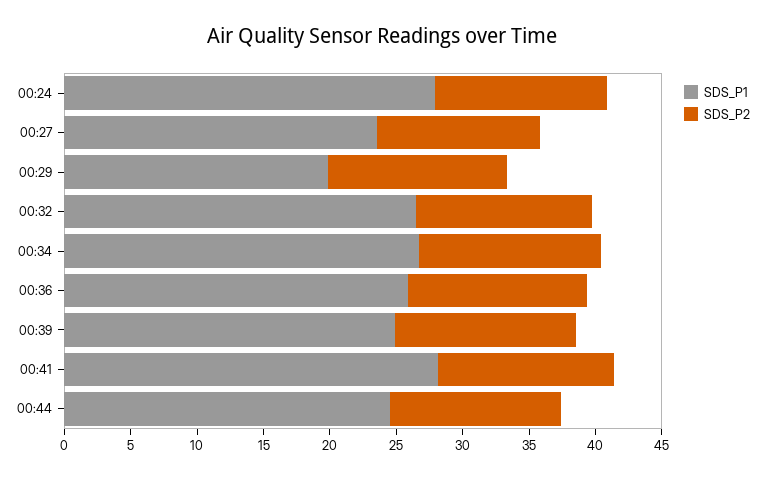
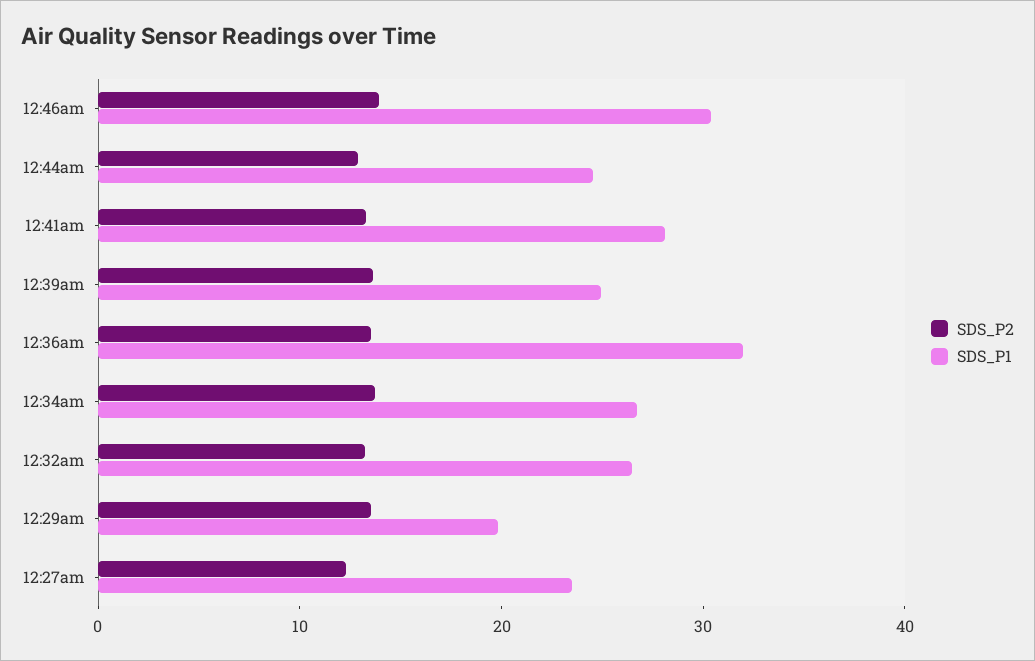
SDS_P1, 00:24: 28 -> none
SDS_P2, 00:24: 13 -> none
SDS_P1, 00:36: 26 -> 32
SDS_P2, 12:46am: none -> 14
SDS_P1, 12:46am: none -> 30

